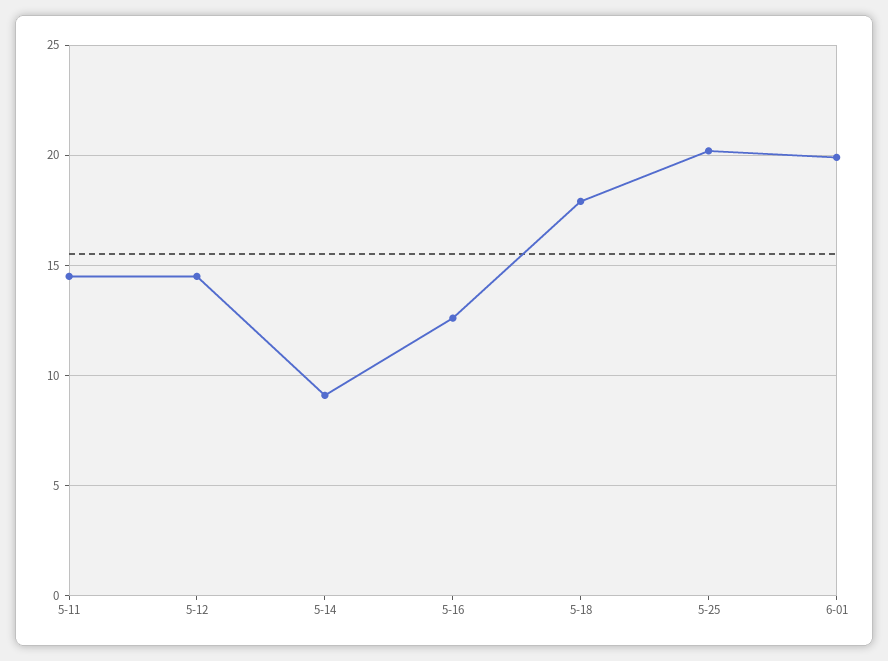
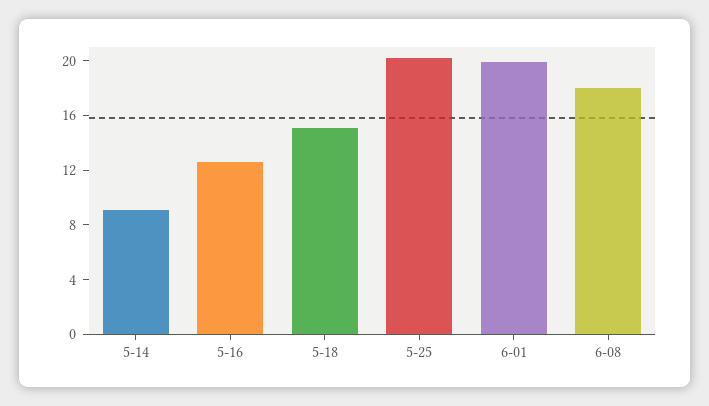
5-11: 14.5 -> none
5-12: 14.5 -> none
5-18: 18 -> 15
6-08: none -> 18

